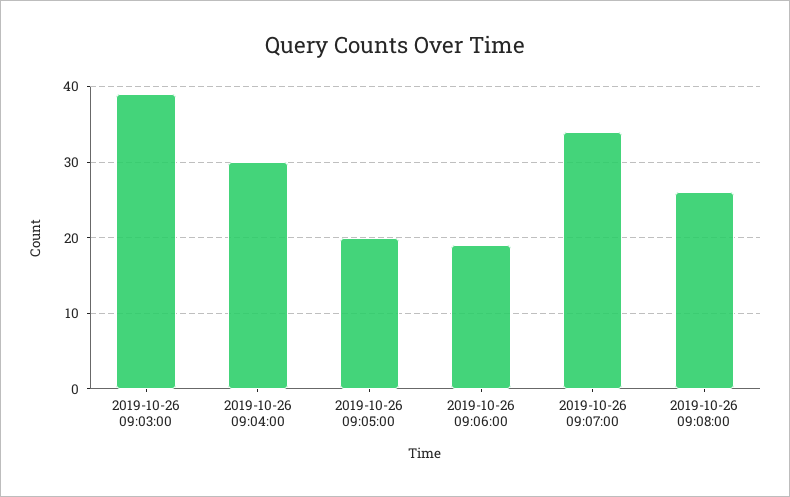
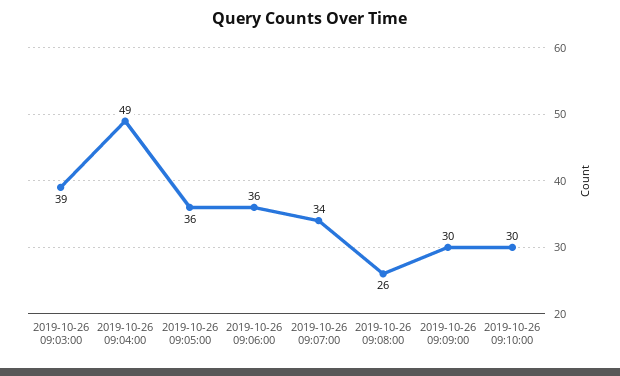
2019-10-26 09:04:00: 30 -> 49
2019-10-26 09:05:00: 20 -> 36
2019-10-26 09:06:00: 19 -> 36
2019-10-26 09:09:00: none -> 30
2019-10-26 09:10:00: none -> 30

